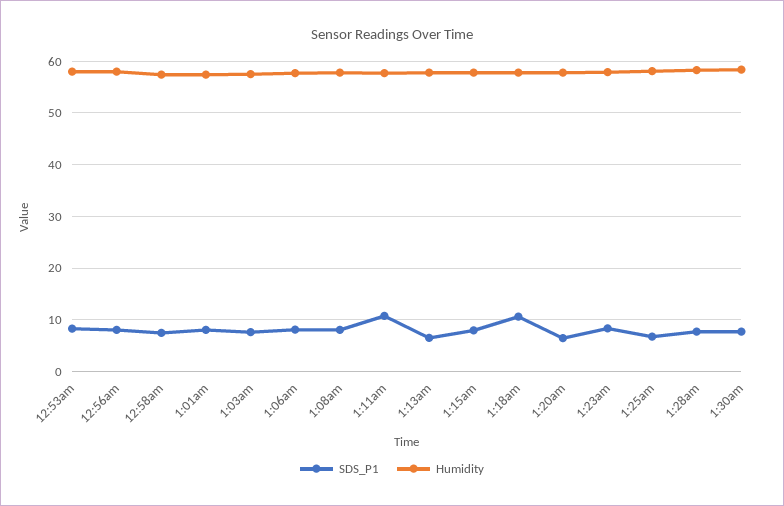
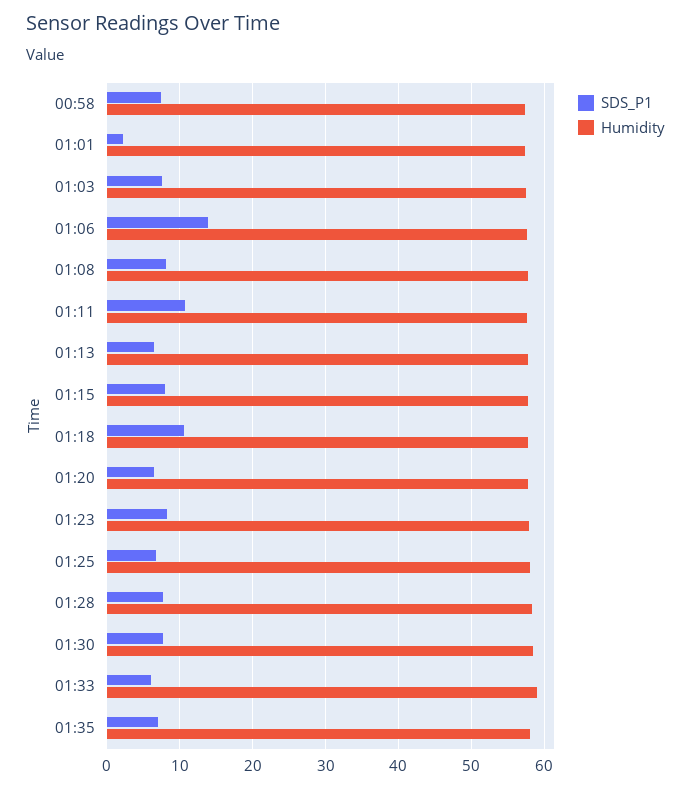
SDS_P1, 12:53am: 8 -> none
Humidity, 12:53am: 58 -> none
SDS_P1, 12:56am: 8 -> none
Humidity, 12:56am: 58 -> none
SDS_P1, 1:01am: 8 -> 2
SDS_P1, 1:06am: 8 -> 14
SDS_P1, 01:33: none -> 6
Humidity, 01:33: none -> 59
SDS_P1, 01:35: none -> 7
Humidity, 01:35: none -> 58

